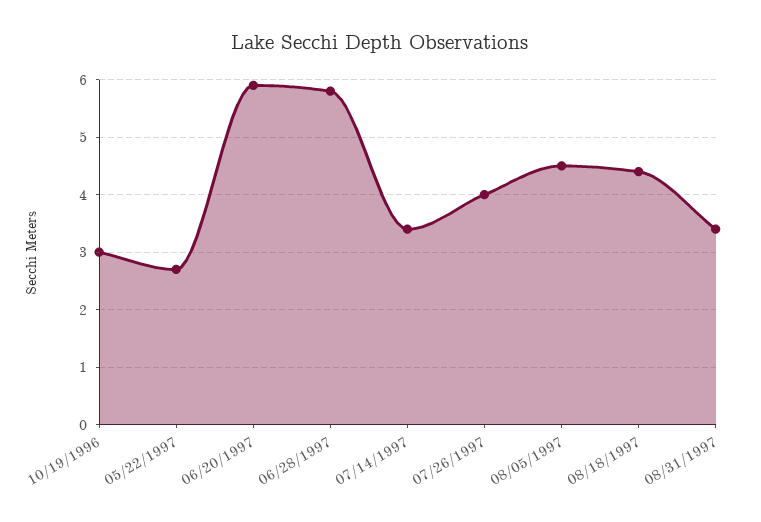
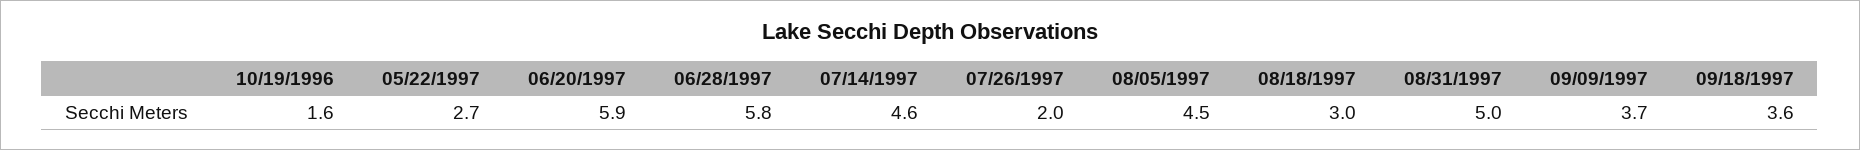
10/19/1996: 3 -> 1.6
07/14/1997: 3.5 -> 4.6
07/26/1997: 4 -> 2
08/18/1997: 4.5 -> 3
08/31/1997: 3.5 -> 5
09/09/1997: none -> 3.7
09/18/1997: none -> 3.6

